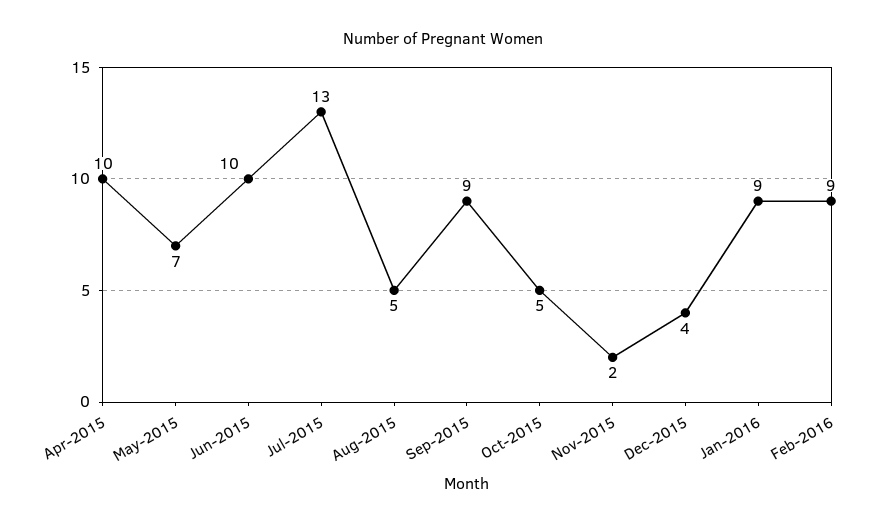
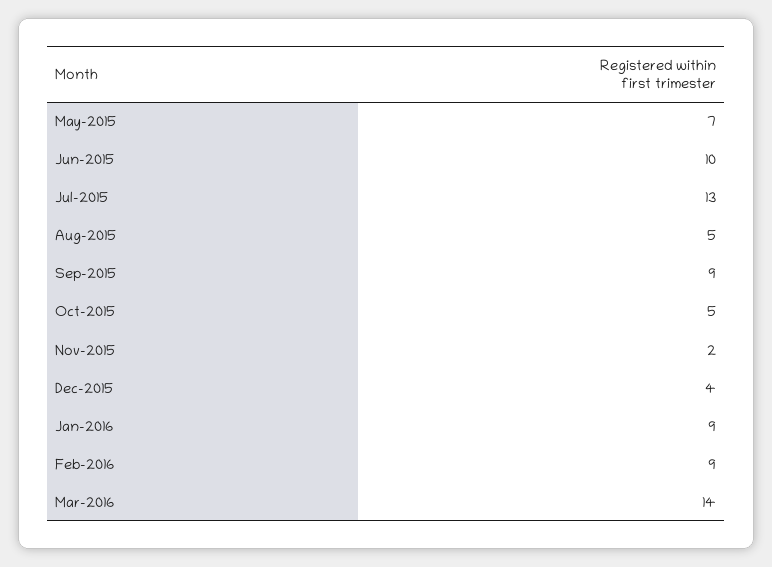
Apr-2015: 10 -> none
Mar-2016: none -> 14

